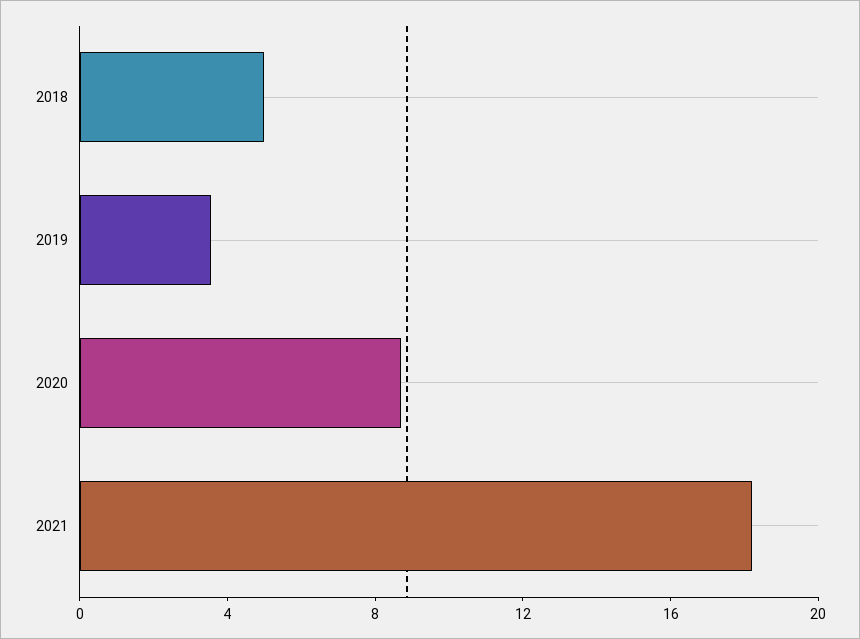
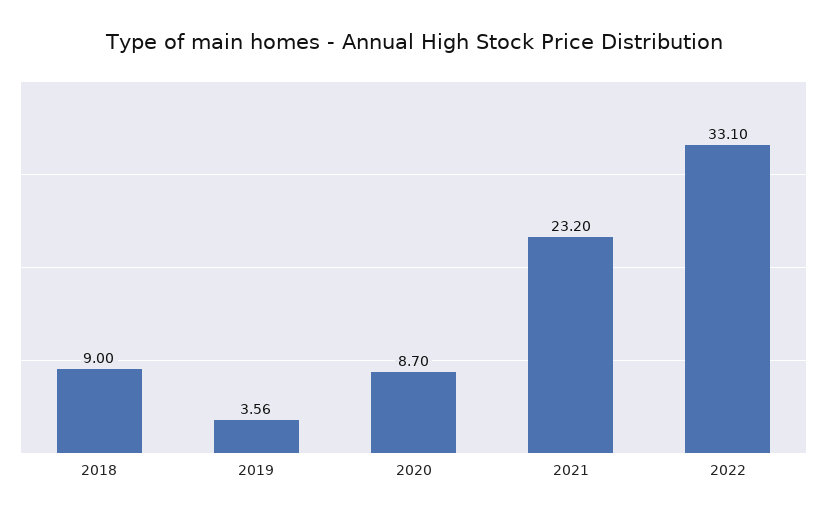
2018: 5 -> 9
2021: 18 -> 23.2
2022: none -> 33.1

